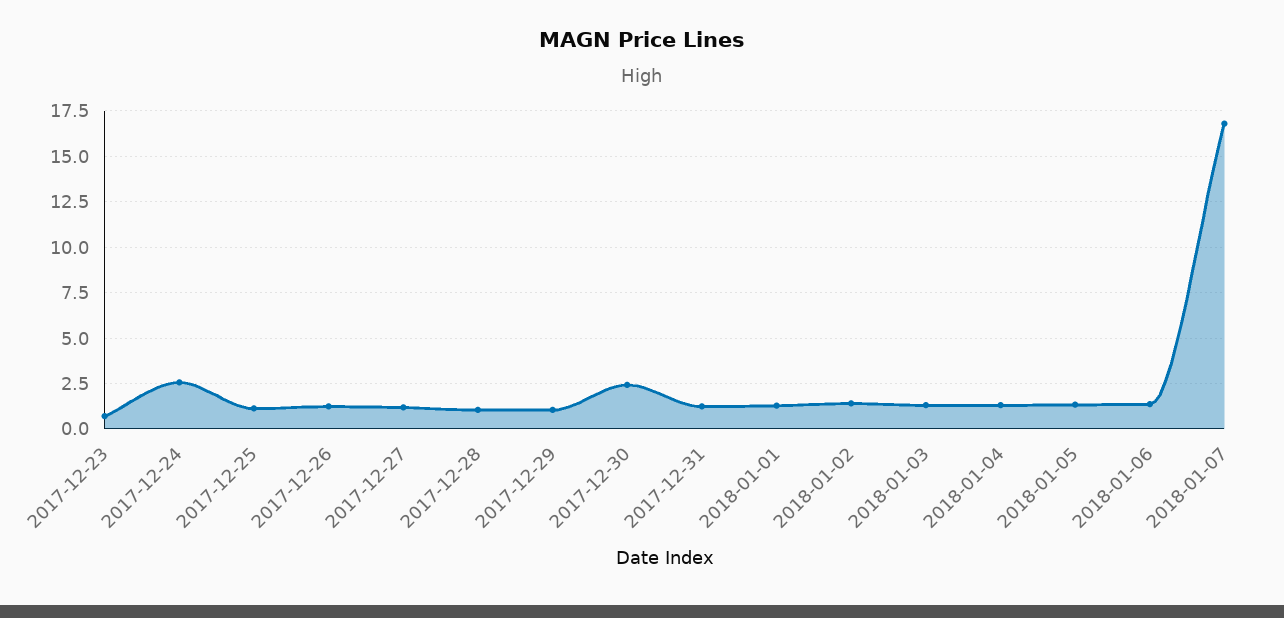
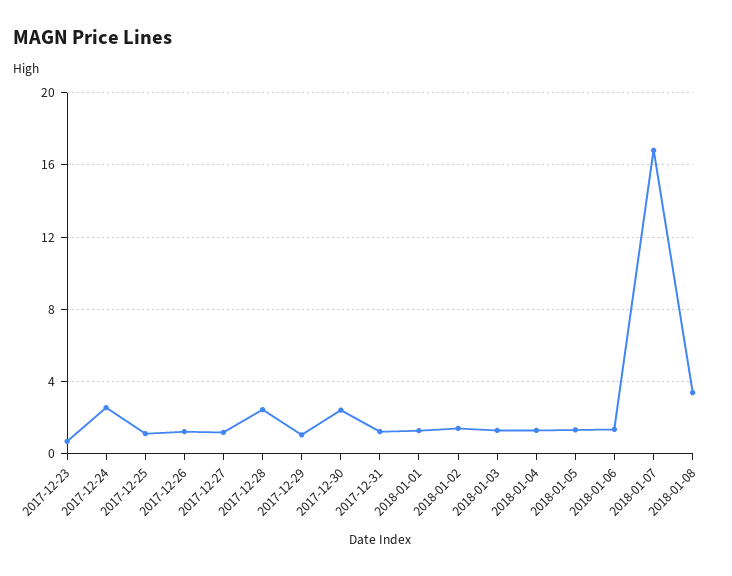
2017-12-28: 1 -> 2.5
2018-01-08: none -> 3.5

